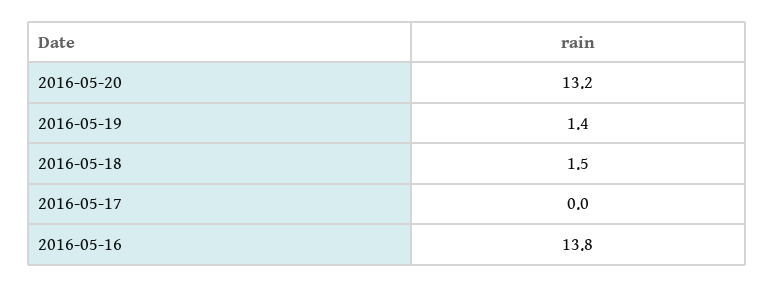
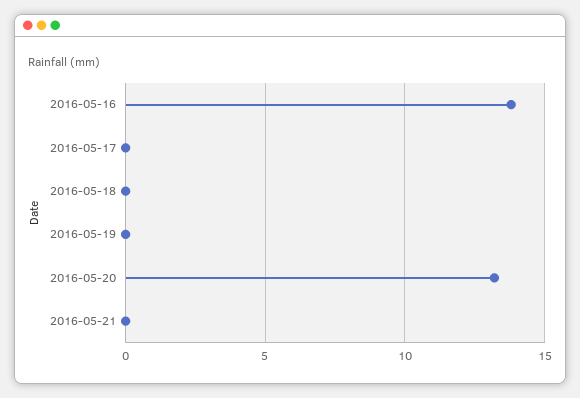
2016-05-19: 1.4 -> 0
2016-05-18: 1.5 -> 0
2016-05-21: none -> 0

